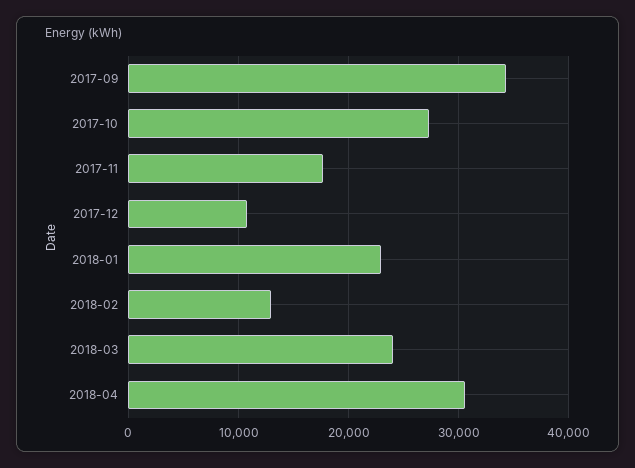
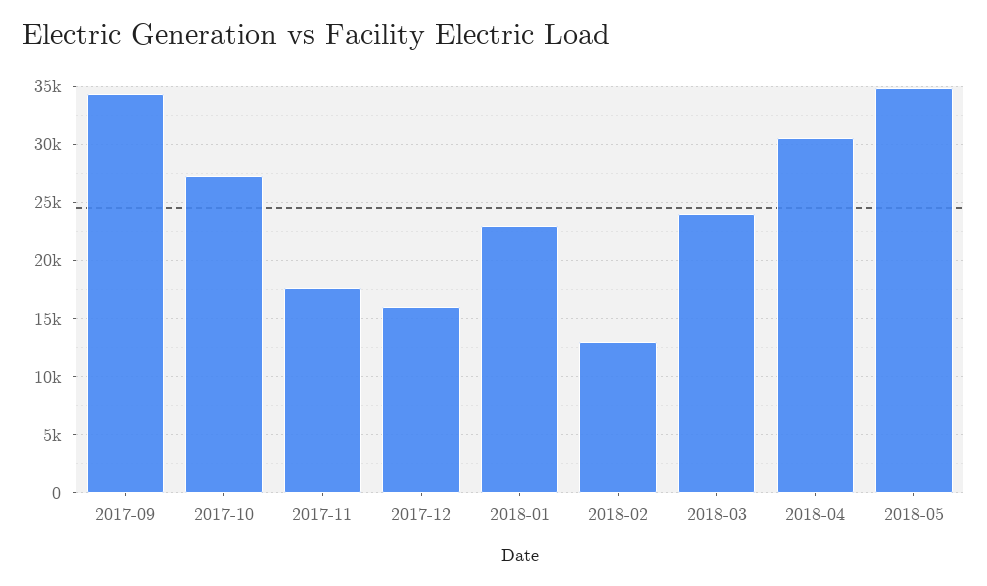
2017-12: 11000 -> 16000
2018-05: none -> 35000

